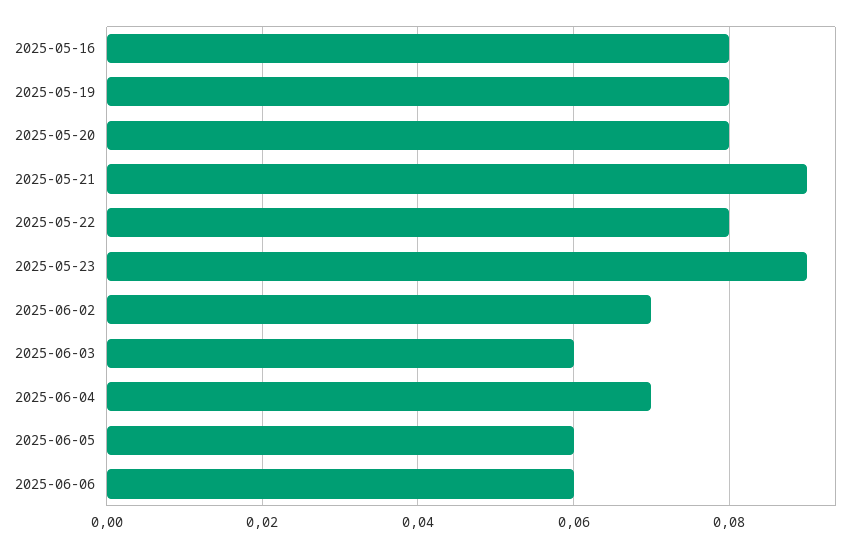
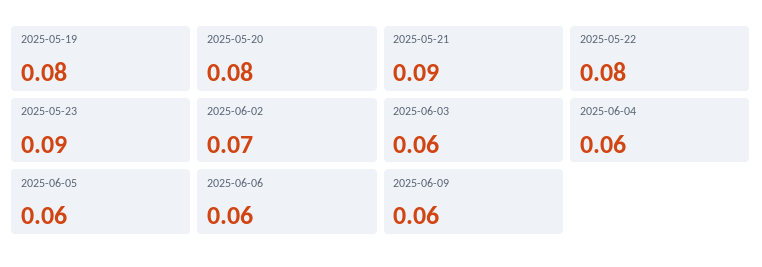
2025-05-16: 0.08 -> none
2025-06-04: 0.07 -> 0.06
2025-06-09: none -> 0.06

